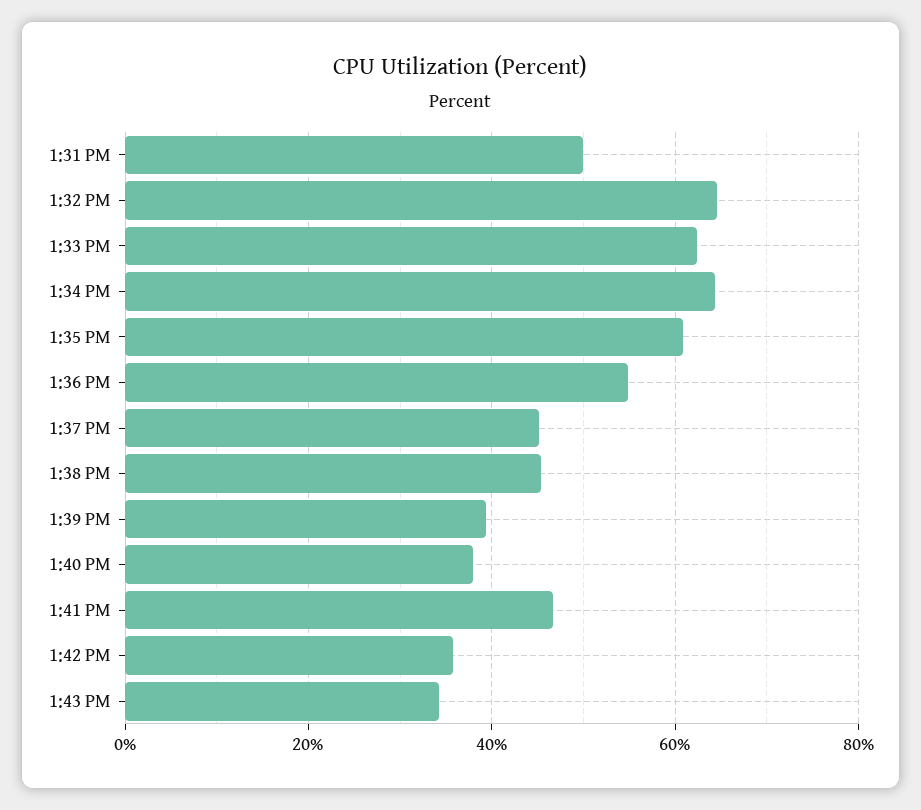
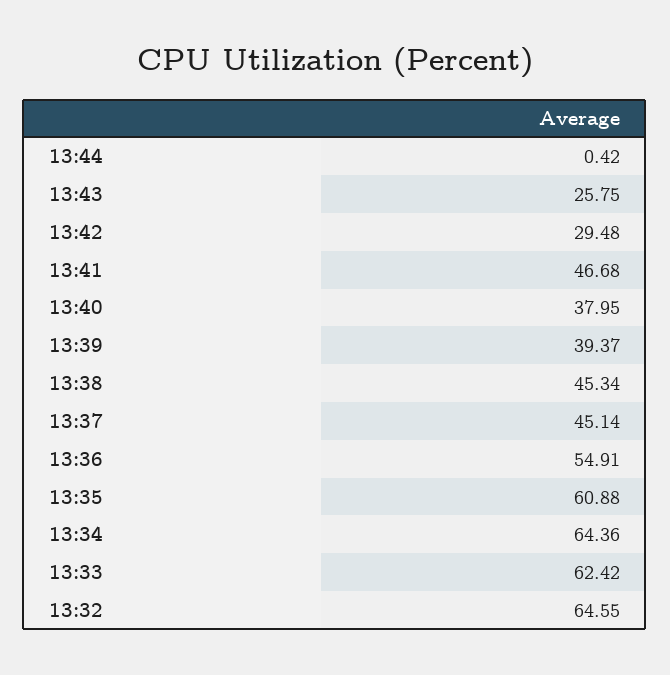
1:31 PM: 50 -> none
1:42 PM: 36 -> 29.48
1:43 PM: 34 -> 25.75
13:44: none -> 0.42

